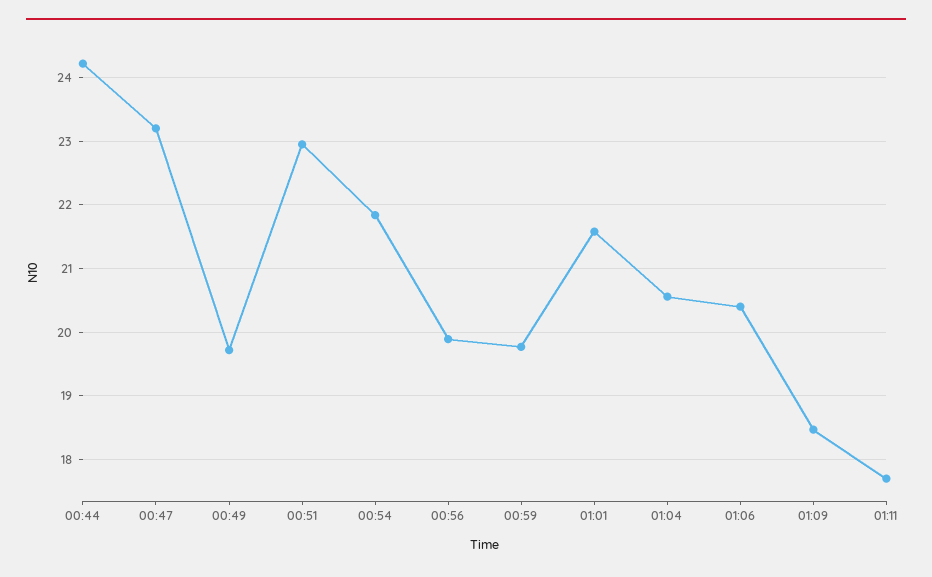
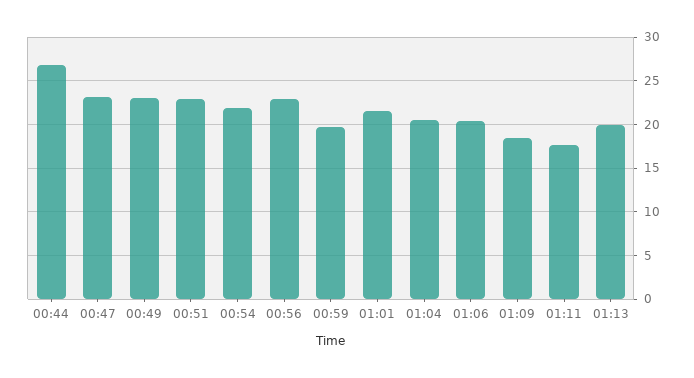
00:44: 24.2 -> 27
00:49: 19.7 -> 23
00:56: 19.9 -> 23
01:13: none -> 20

